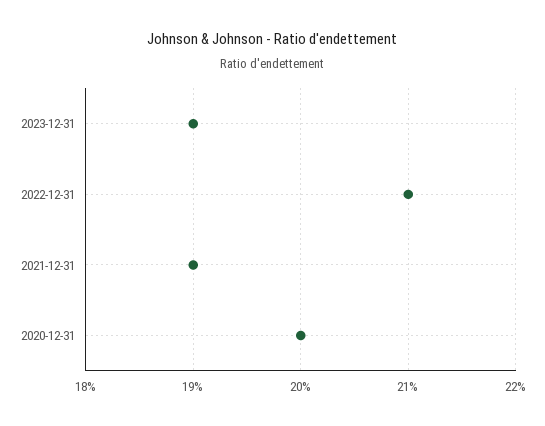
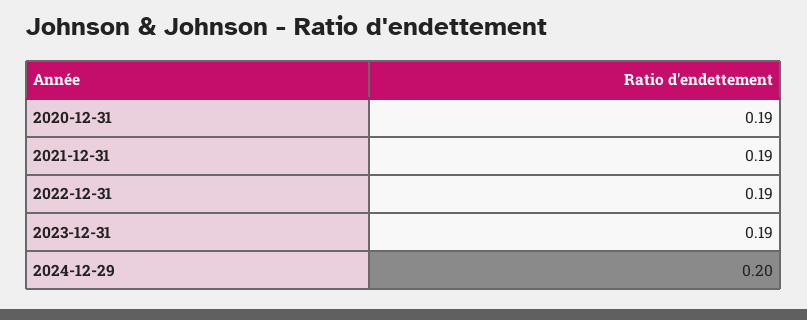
2022-12-31: 0.21 -> 0.19
2020-12-31: 0.2 -> 0.19
2024-12-29: none -> 0.2

